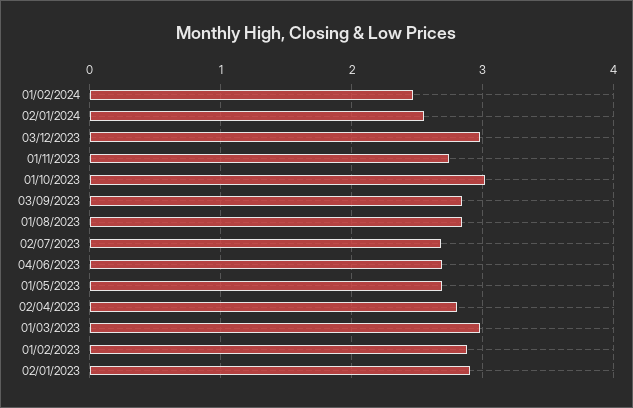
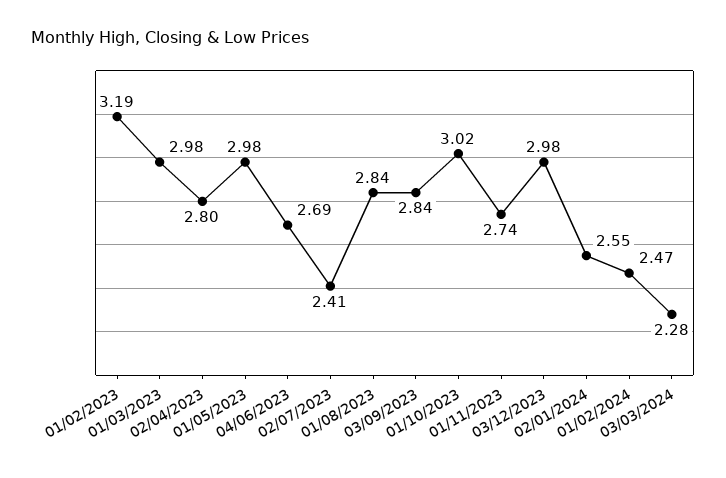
02/07/2023: 2.7 -> 2.41
01/05/2023: 2.7 -> 2.98
01/02/2023: 2.9 -> 3.19
02/01/2023: 2.9 -> none
03/03/2024: none -> 2.28

